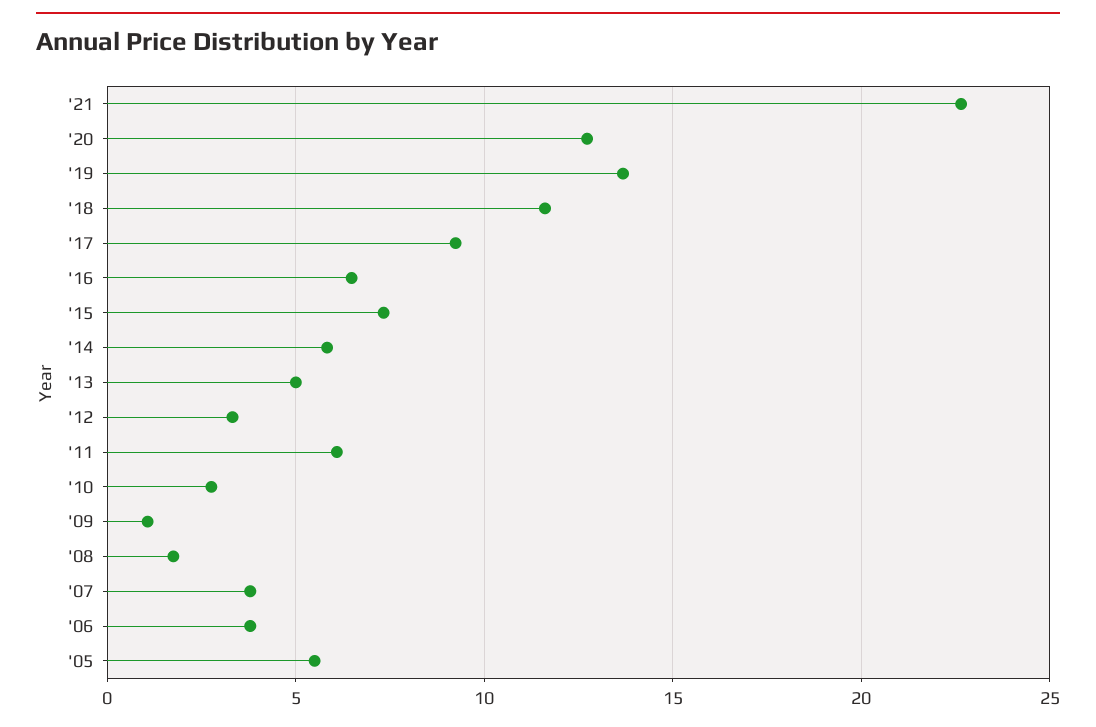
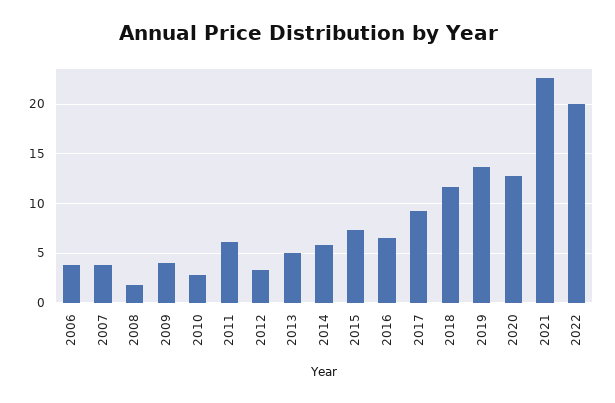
'09: 1 -> 4
'05: 5.5 -> none
2022: none -> 20

